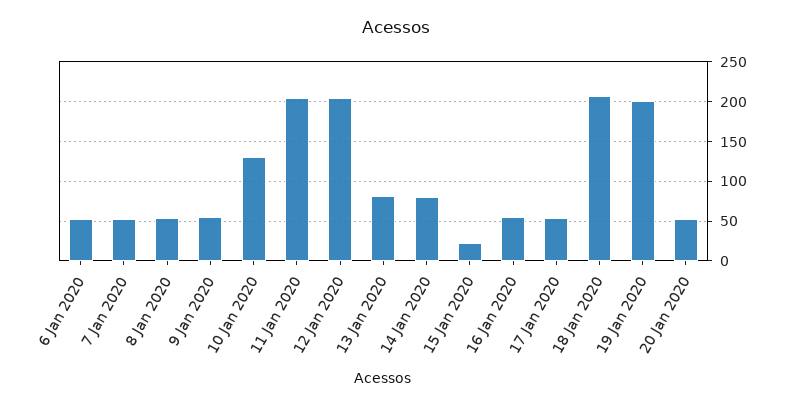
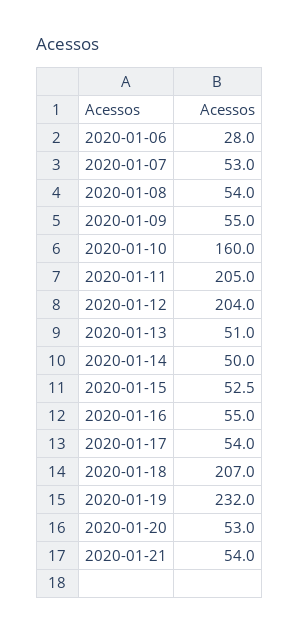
6 Jan 2020: 50 -> 28
10 Jan 2020: 130 -> 160
13 Jan 2020: 80 -> 51
14 Jan 2020: 80 -> 50
15 Jan 2020: 20 -> 52.5
19 Jan 2020: 200 -> 232
2020-01-21: none -> 54

